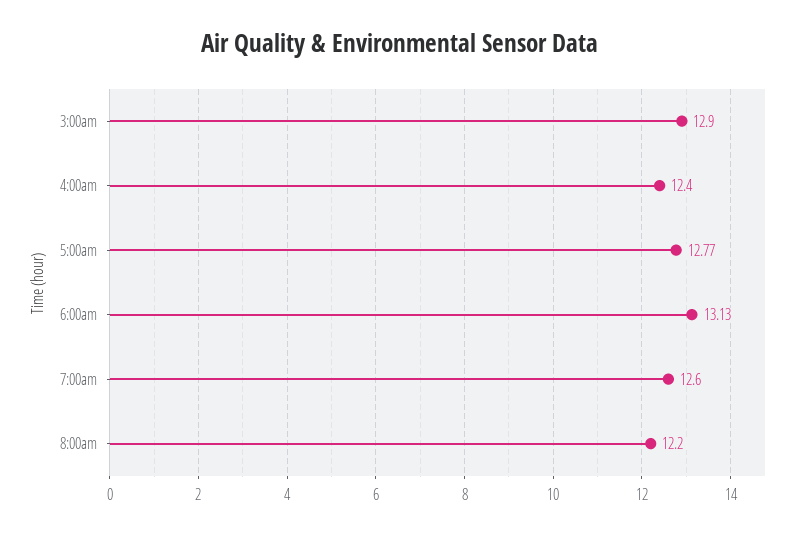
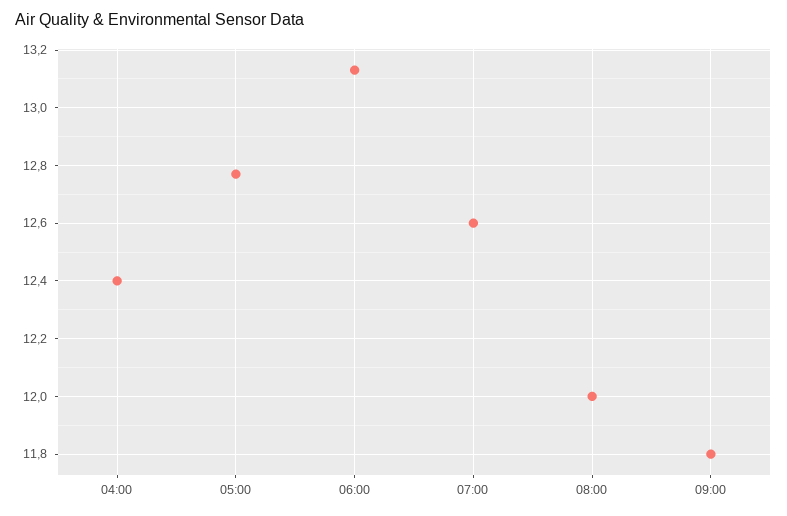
3:00am: 12.9 -> none
8:00am: 12.2 -> 12
09:00: none -> 11.8

